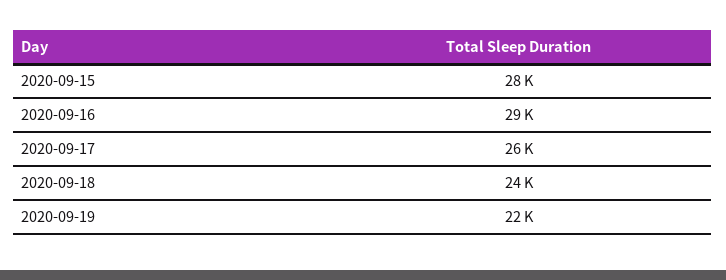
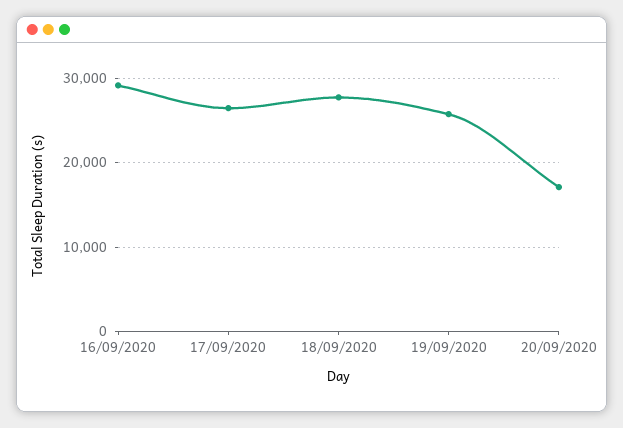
2020-09-15: 28000 -> none
2020-09-18: 24000 -> 28000
2020-09-19: 22000 -> 26000
20/09/2020: none -> 17000

